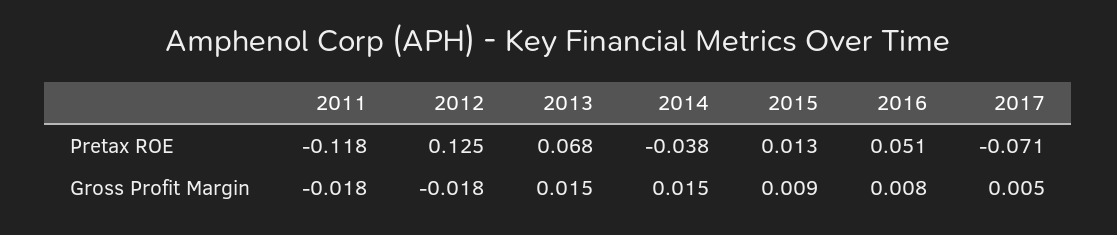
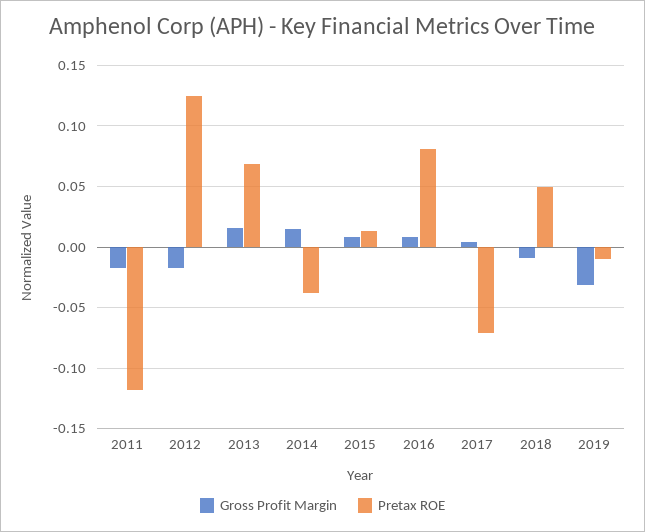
Pretax ROE, 2016: 0.051 -> 0.08
Gross Profit Margin, 2018: none -> -0.01
Pretax ROE, 2018: none -> 0.05
Gross Profit Margin, 2019: none -> -0.03
Pretax ROE, 2019: none -> -0.01

